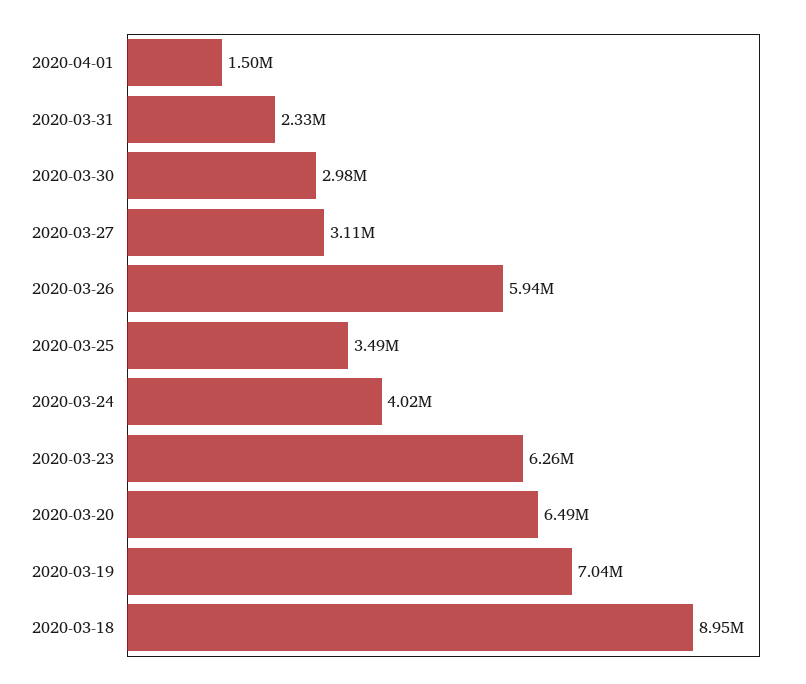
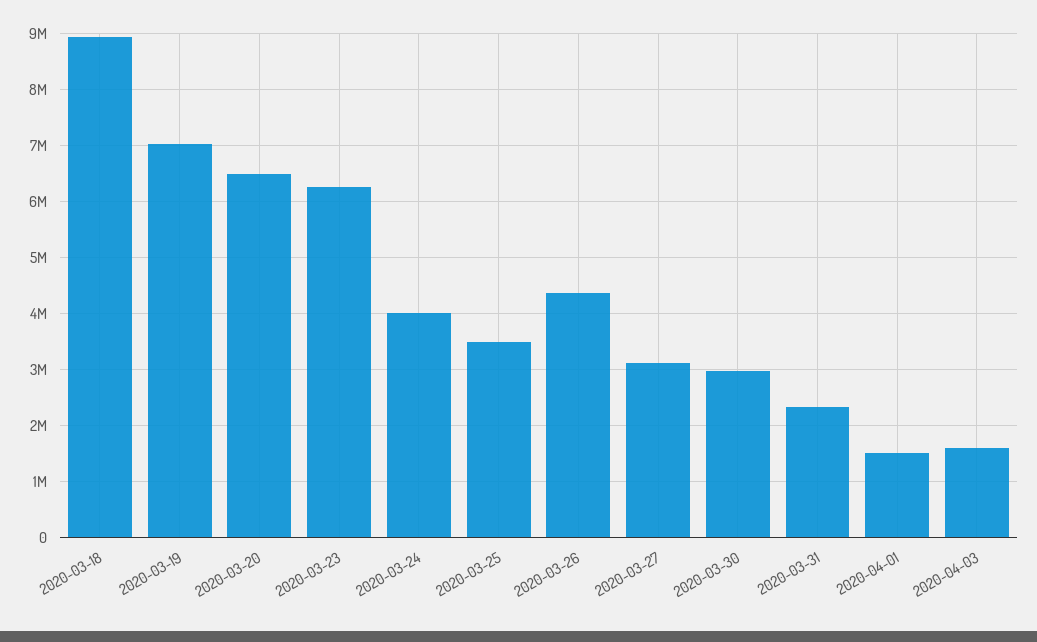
2020-03-26: 5940000 -> 4400000
2020-04-03: none -> 1600000

